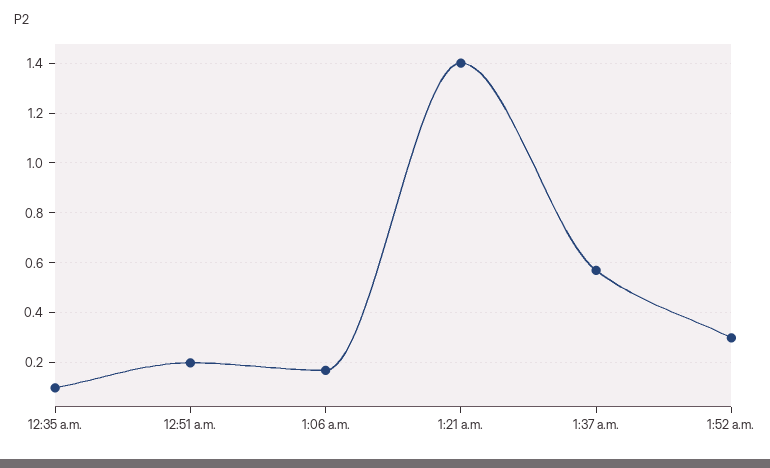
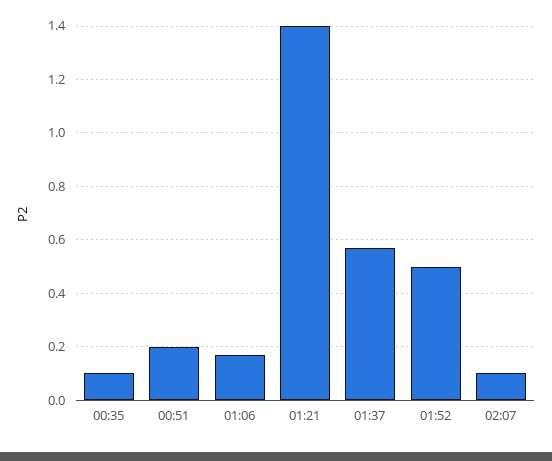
1:52 a.m.: 0.3 -> 0.5
02:07: none -> 0.1

